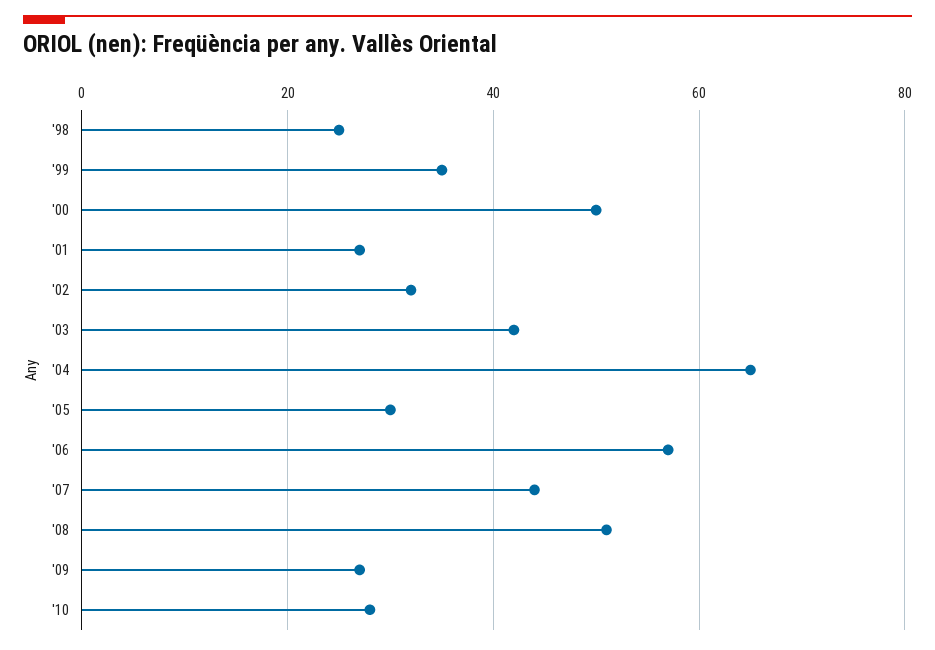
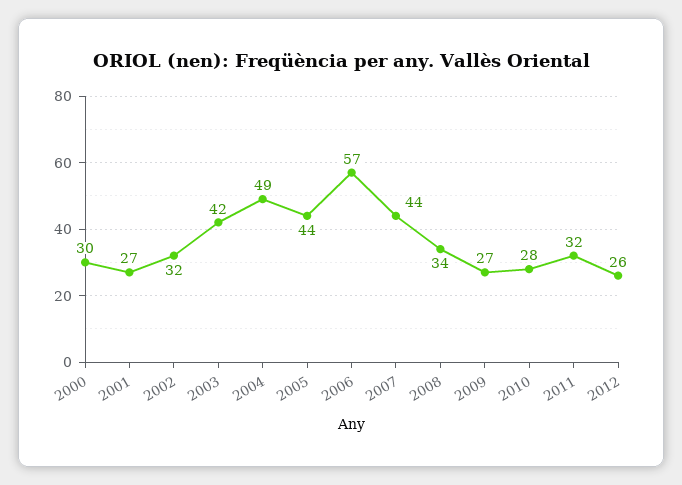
'98: 25 -> none
'99: 35 -> none
'00: 50 -> 30
'04: 65 -> 49
'05: 30 -> 44
'08: 50 -> 34
2011: none -> 32
2012: none -> 26

